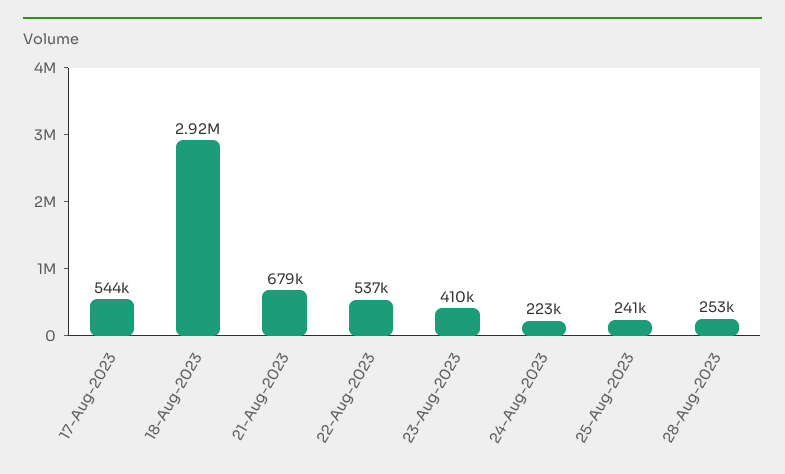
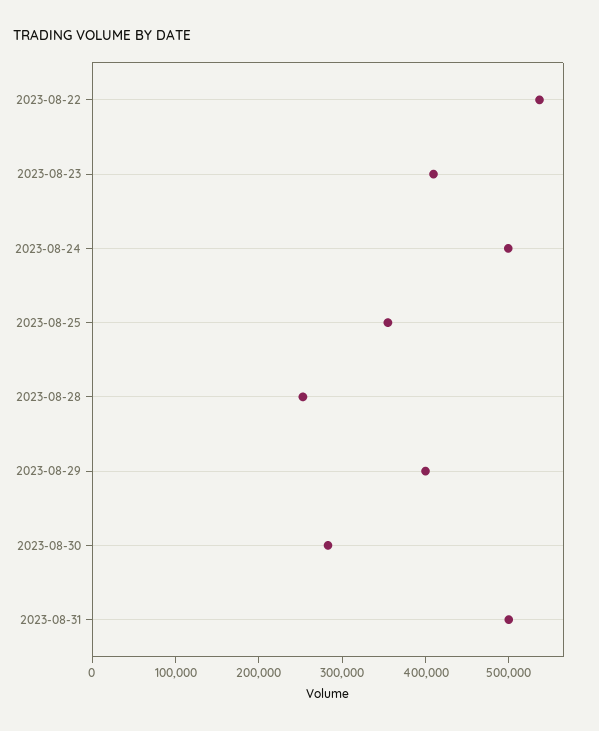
17-Aug-2023: 544000 -> none
18-Aug-2023: 2920000 -> none
21-Aug-2023: 679000 -> none
24-Aug-2023: 223000 -> 500000
25-Aug-2023: 241000 -> 360000
2023-08-29: none -> 400000
2023-08-30: none -> 280000
2023-08-31: none -> 500000

